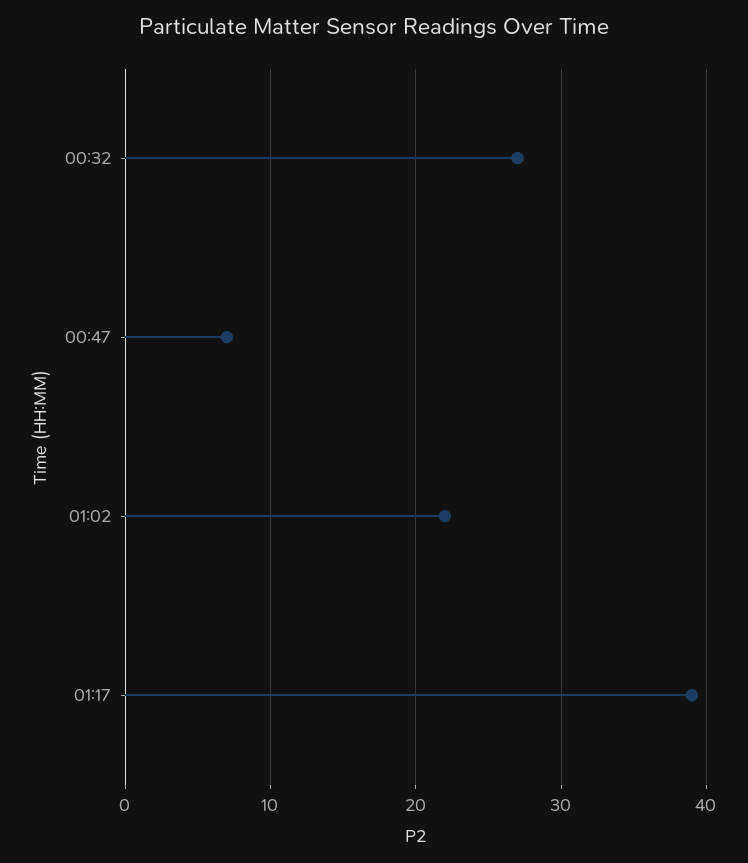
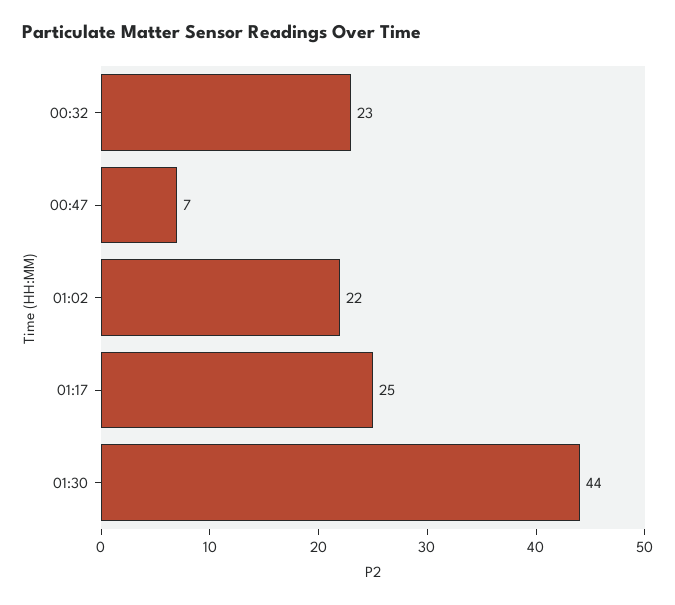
00:32: 27 -> 23
01:17: 39 -> 25
01:30: none -> 44

